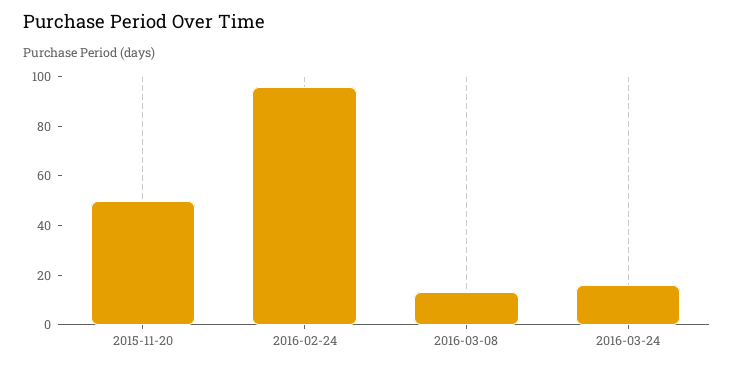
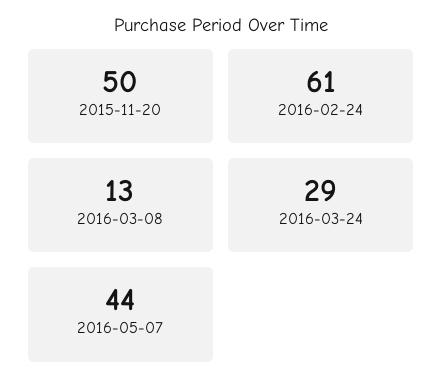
2016-02-24: 95 -> 61
2016-03-24: 15 -> 29
2016-05-07: none -> 44

